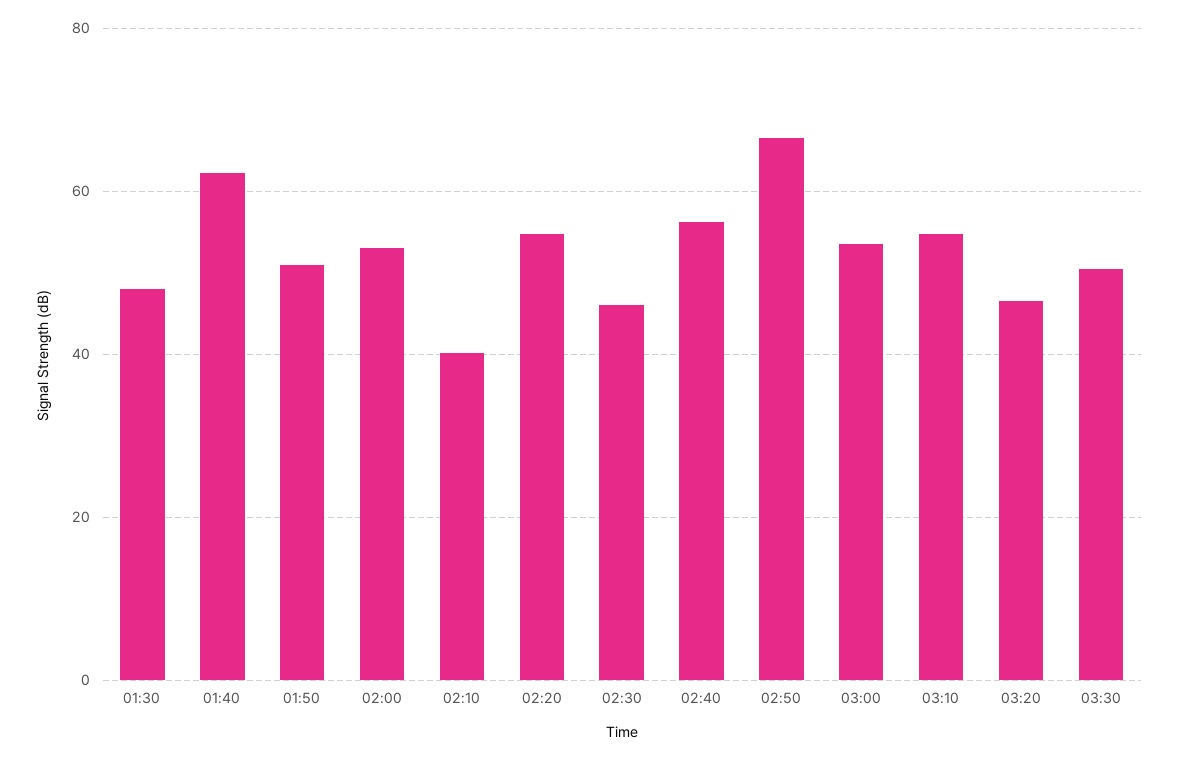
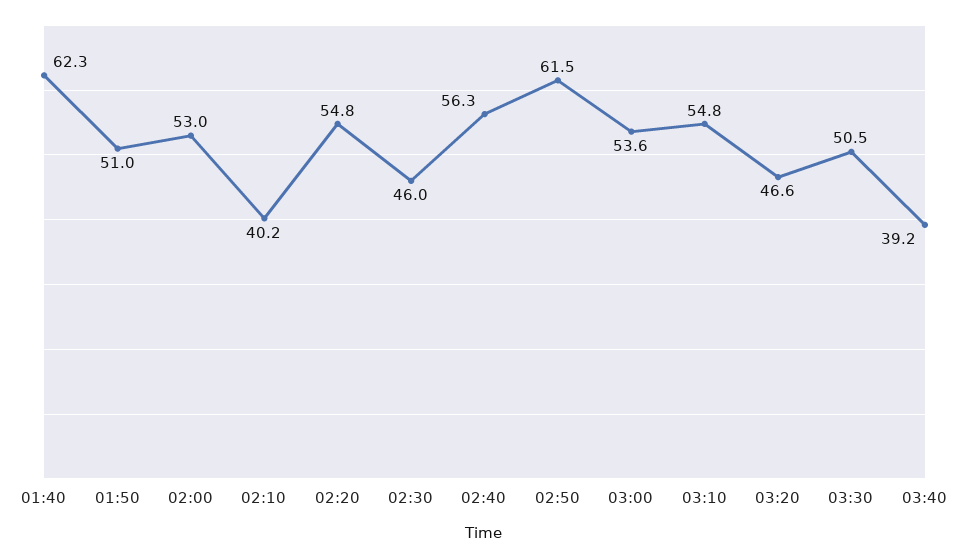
01:30: 48 -> none
02:50: 66 -> 61.5
03:40: none -> 39.2

